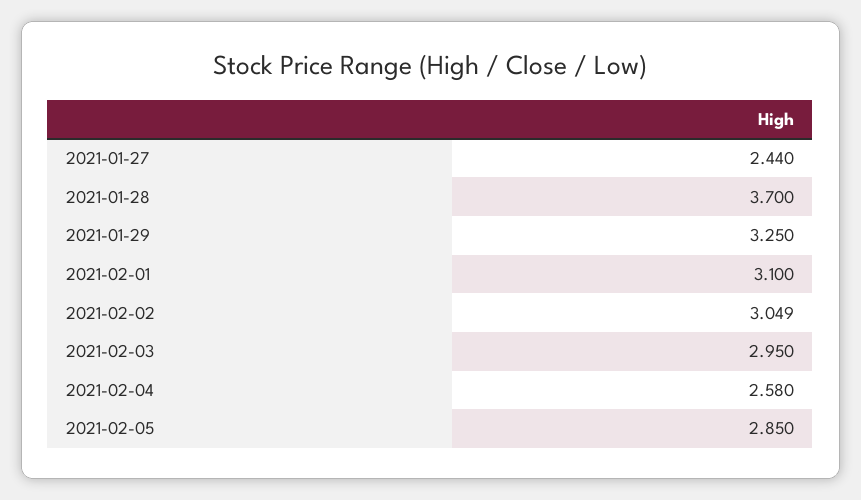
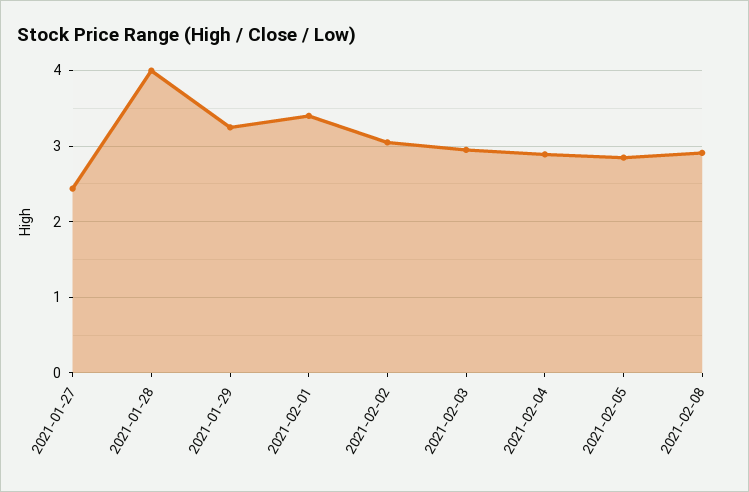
2021-01-28: 3.7 -> 4
2021-02-01: 3.1 -> 3.4
2021-02-04: 2.58 -> 2.9
2021-02-08: none -> 2.9

